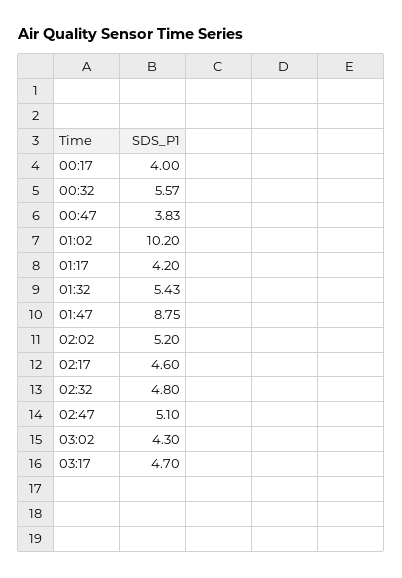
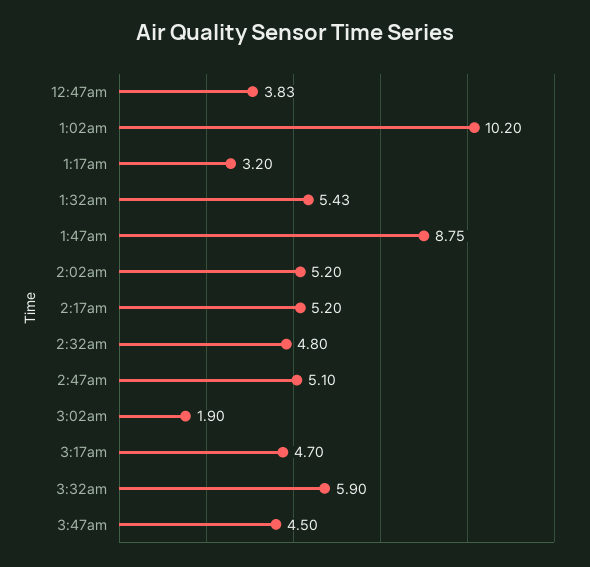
00:17: 4 -> none
00:32: 5.57 -> none
01:17: 4.2 -> 3.2
02:17: 4.6 -> 5.2
03:02: 4.3 -> 1.9
3:32am: none -> 5.9
3:47am: none -> 4.5

